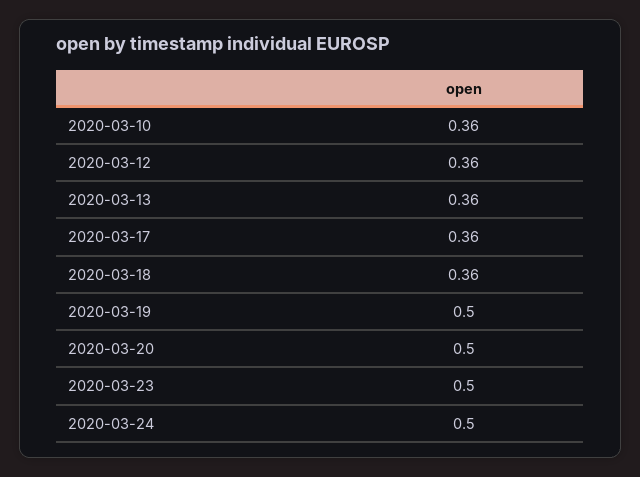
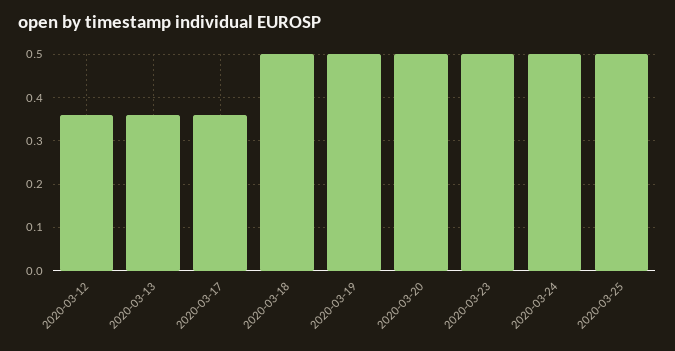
2020-03-10: 0.36 -> none
2020-03-18: 0.36 -> 0.5
2020-03-25: none -> 0.5

